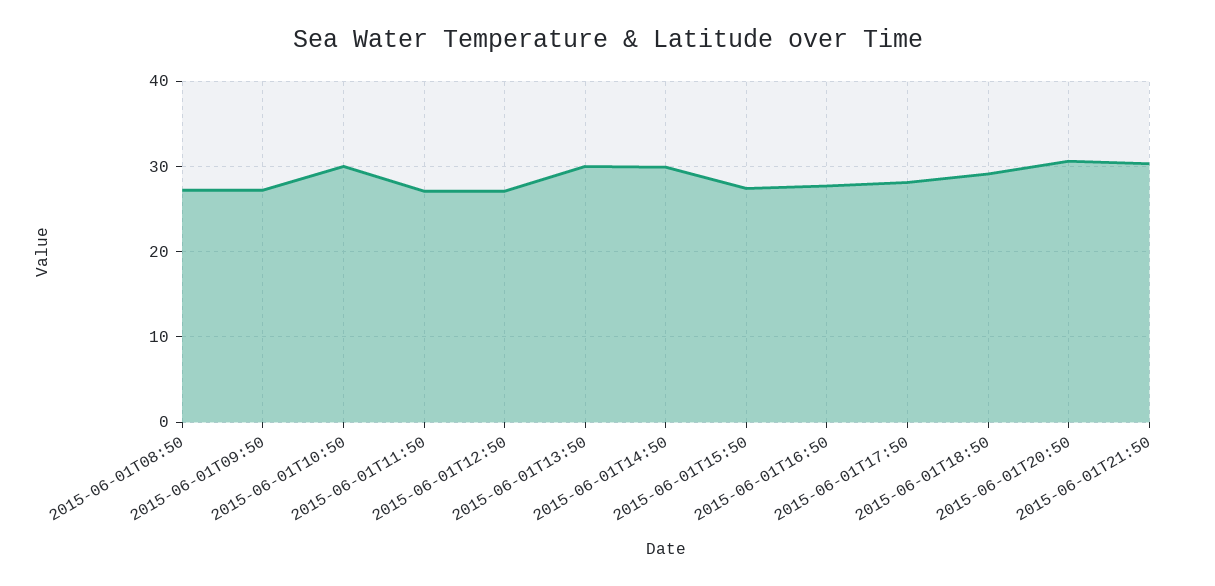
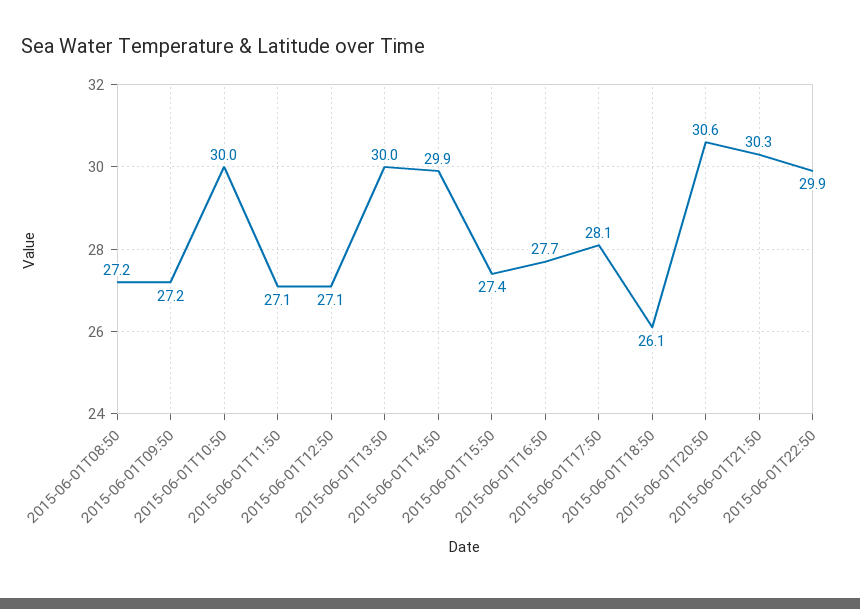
2015-06-01T18:50: 29 -> 26.1
2015-06-01T22:50: none -> 29.9

